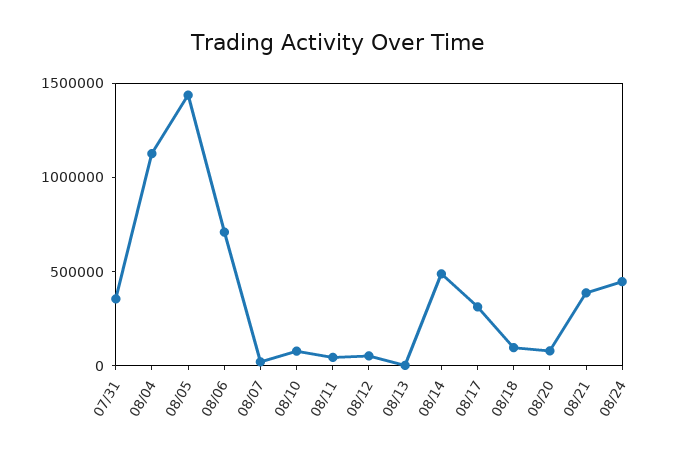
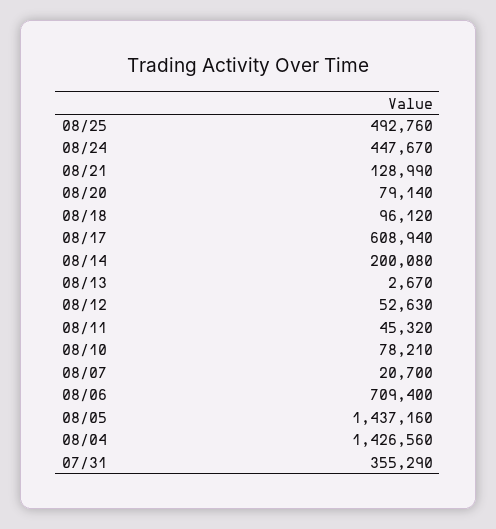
08/04: 1100000 -> 1426560
08/14: 500000 -> 200080
08/17: 300000 -> 608940
08/21: 400000 -> 128990
08/25: none -> 492760

